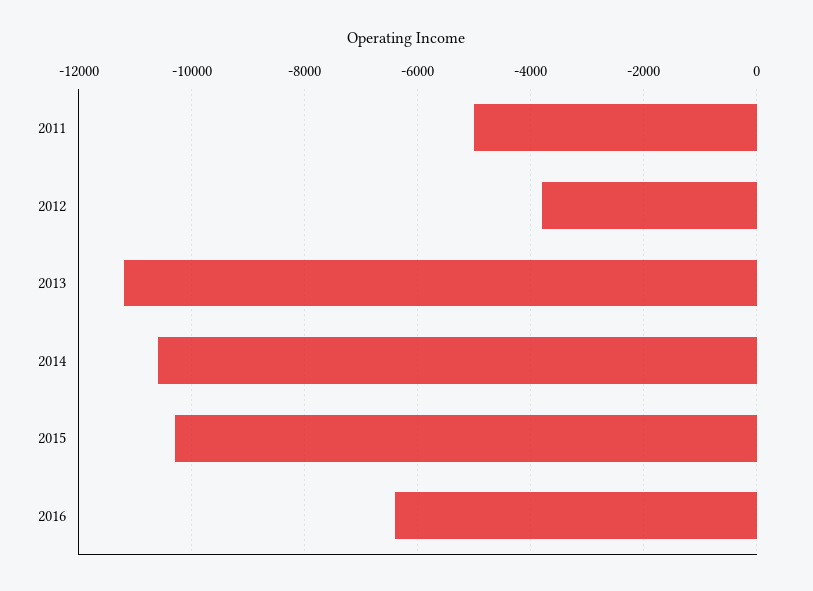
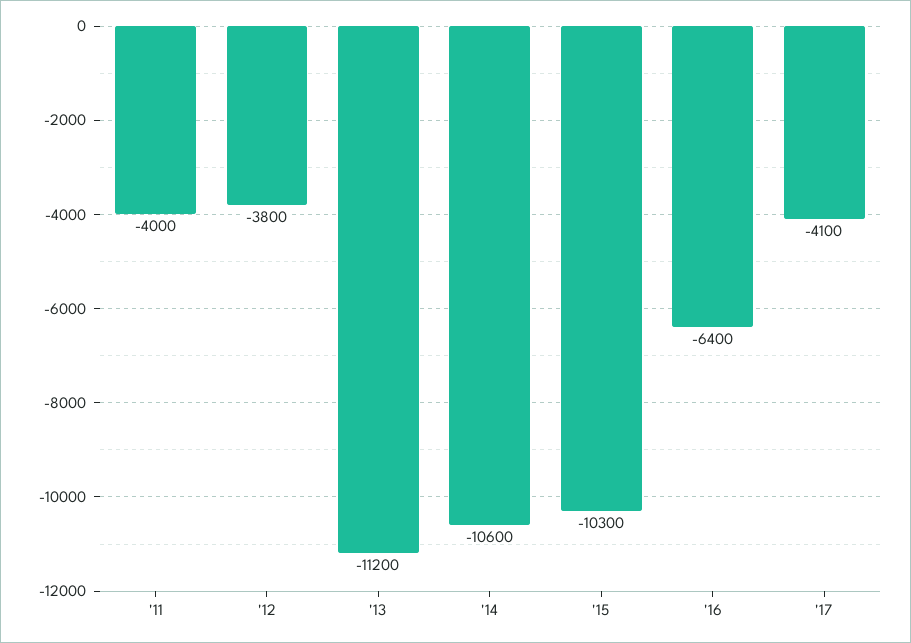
2011: -5000 -> -4000
'17: none -> -4100

